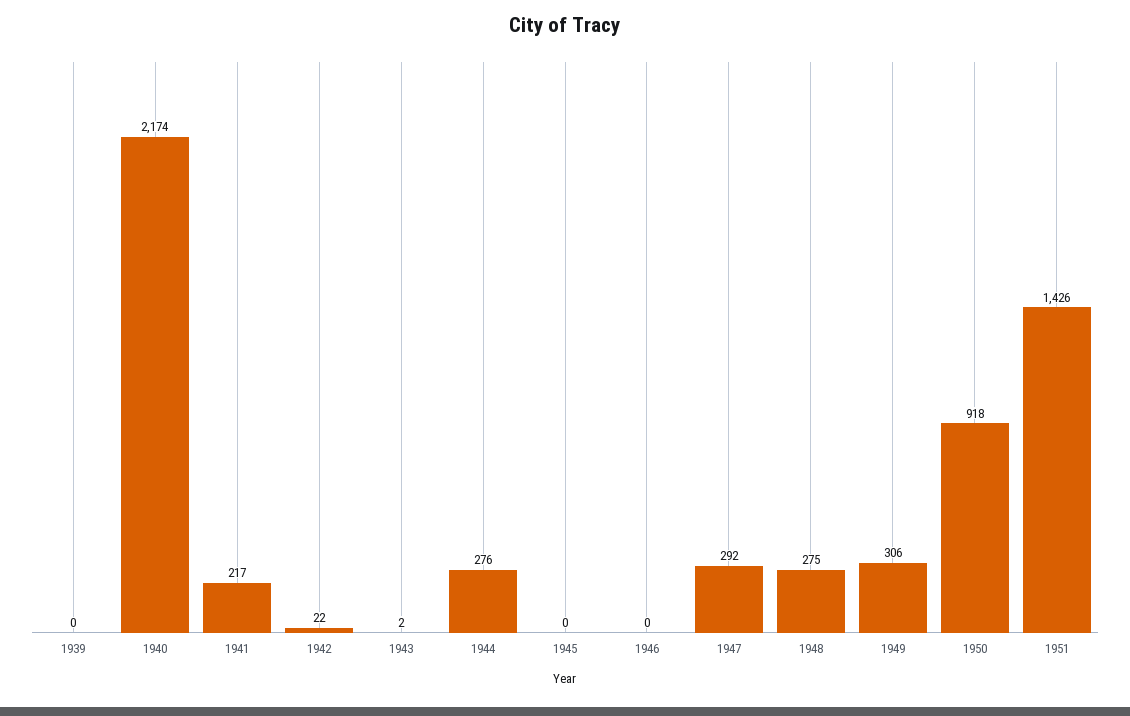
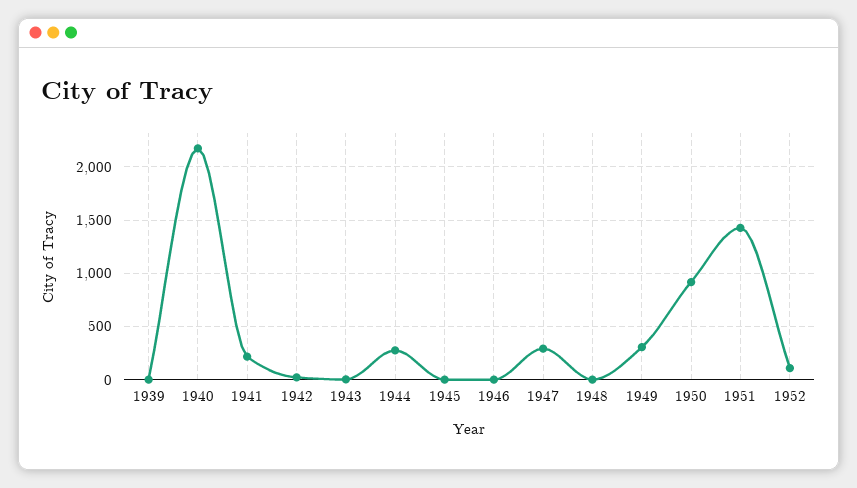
1948: 275 -> 0
1952: none -> 100

